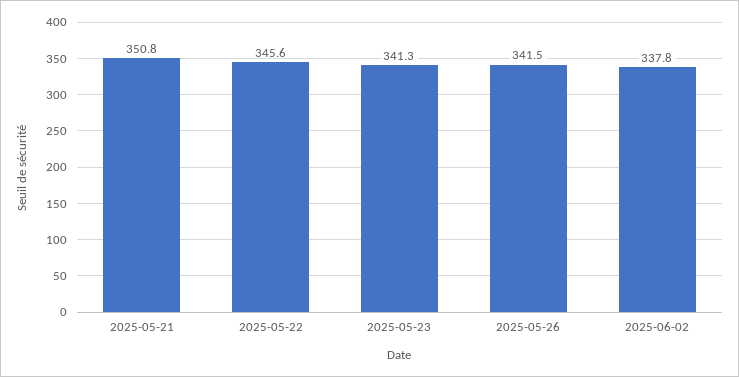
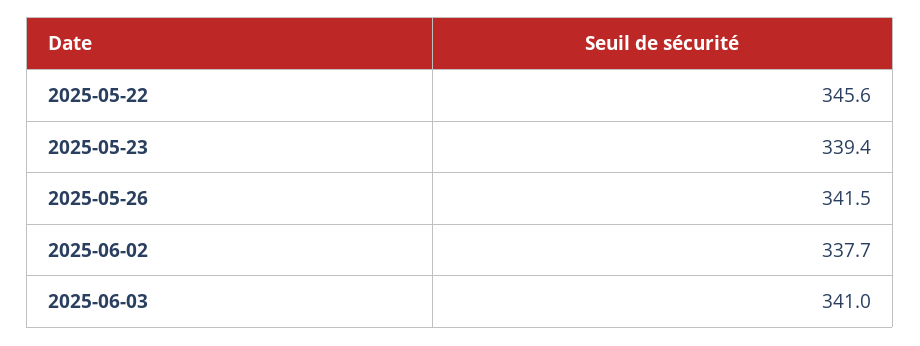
2025-05-21: 350.8 -> none
2025-05-23: 341.3 -> 339.4
2025-06-02: 337.8 -> 337.7
2025-06-03: none -> 341

